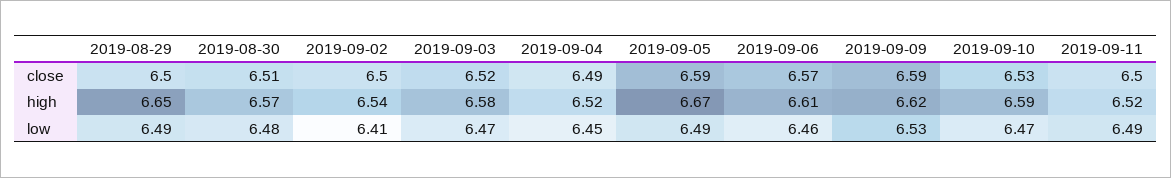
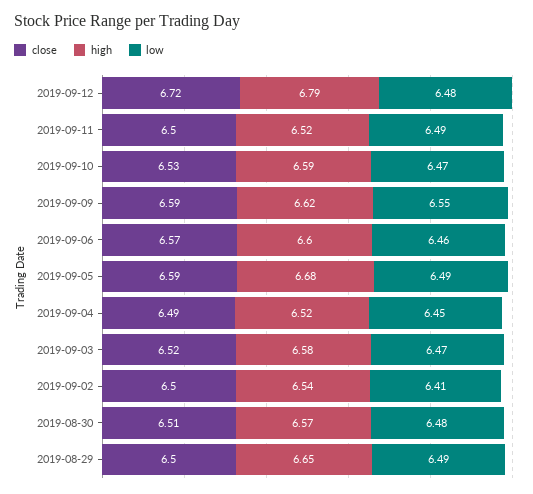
high, 2019-09-05: 6.67 -> 6.68
high, 2019-09-06: 6.61 -> 6.6
low, 2019-09-09: 6.53 -> 6.55
close, 2019-09-12: none -> 6.72
high, 2019-09-12: none -> 6.79
low, 2019-09-12: none -> 6.48

